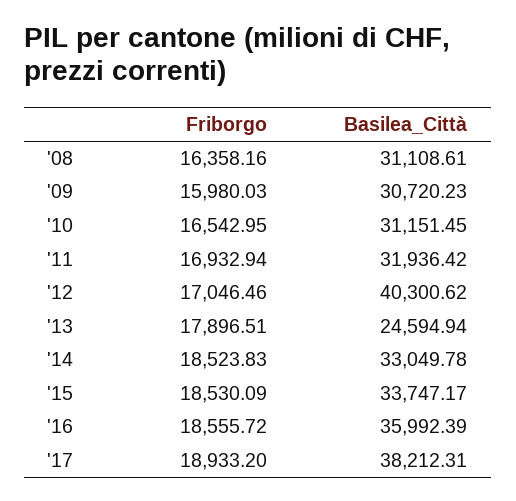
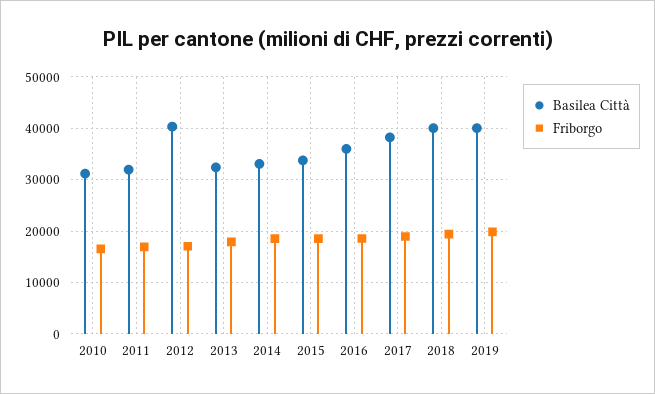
Friborgo, '08: 16358.16 -> none
Basilea_Città, '08: 31108.61 -> none
Friborgo, '09: 15980.03 -> none
Basilea_Città, '09: 30720.23 -> none
Basilea_Città, '13: 24594.94 -> 32000
Basilea_Città, 2018: none -> 40000
Friborgo, 2018: none -> 20000
Basilea_Città, 2019: none -> 40000
Friborgo, 2019: none -> 20000

